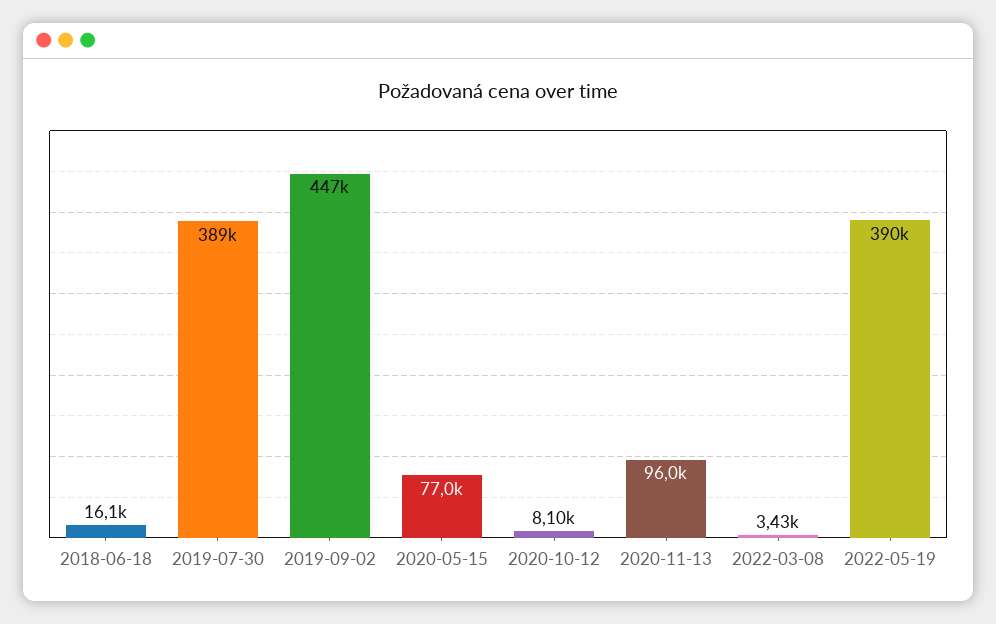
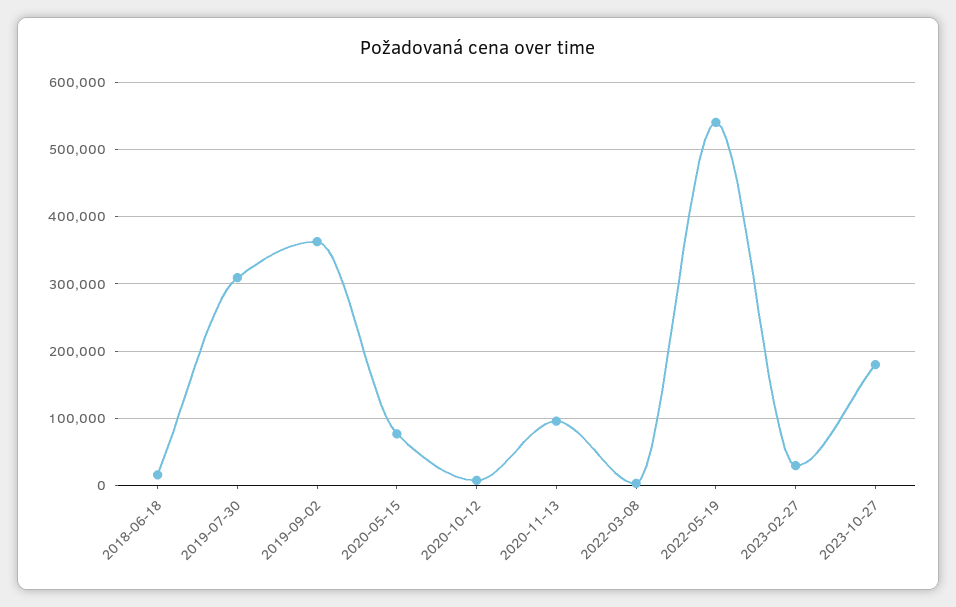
2019-07-30: 389000 -> 310000
2019-09-02: 447000 -> 360000
2022-05-19: 390000 -> 540000
2023-02-27: none -> 30000
2023-10-27: none -> 180000

